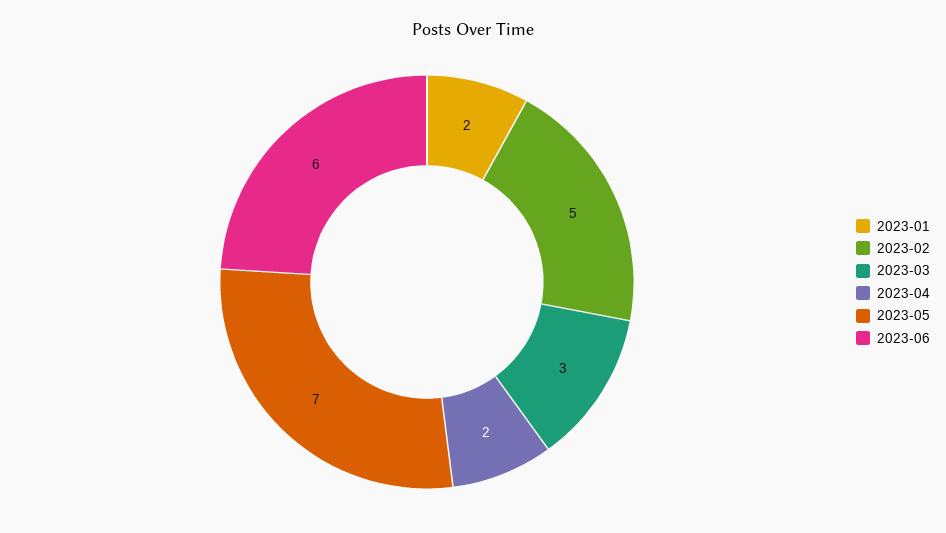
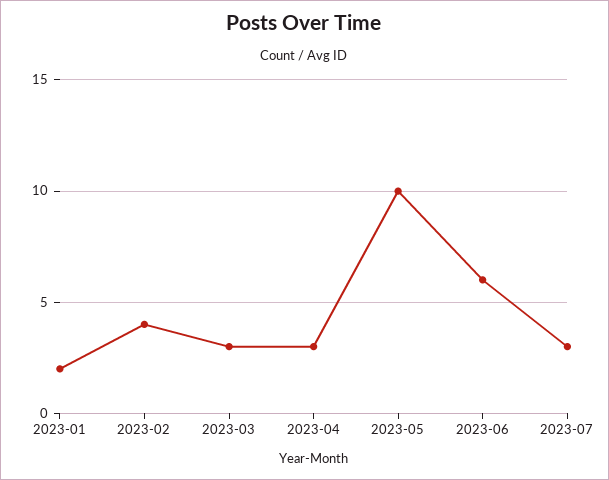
2023-02: 5 -> 4
2023-04: 2 -> 3
2023-05: 7 -> 10
2023-07: none -> 3

